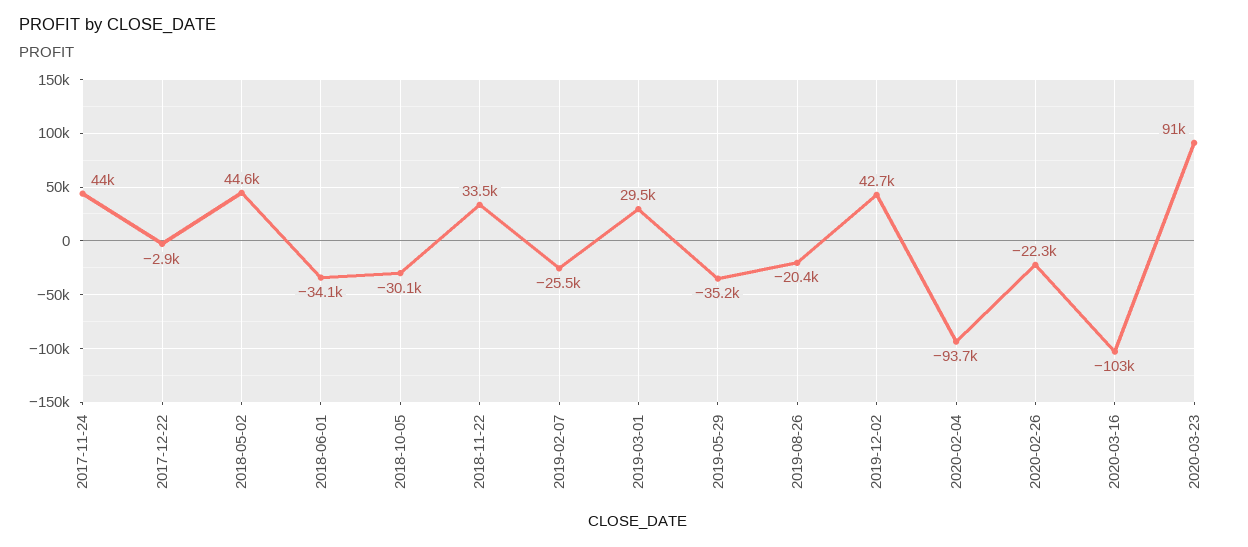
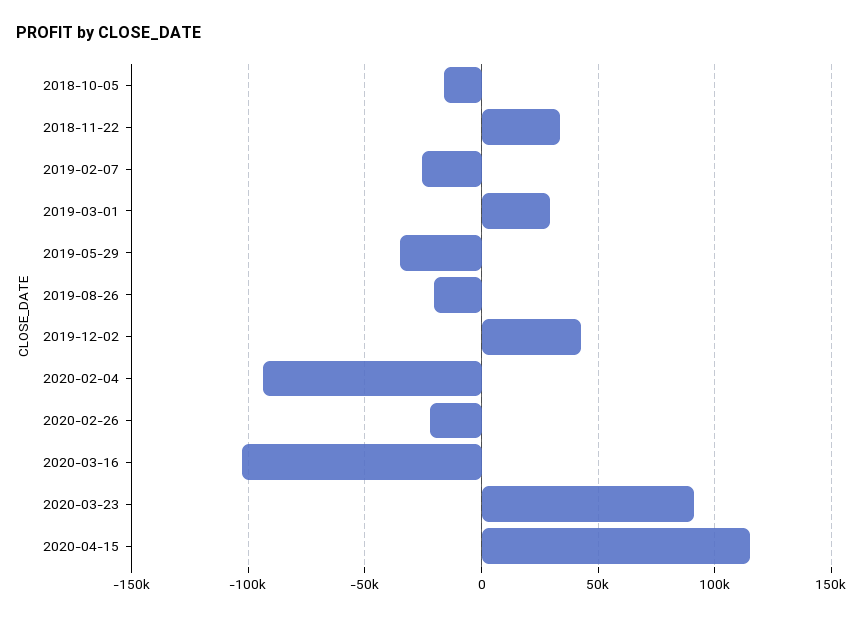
2017-11-24: 44000 -> none
2017-12-22: -2900 -> none
2018-05-02: 44600 -> none
2018-06-01: -34100 -> none
2018-10-05: -30100 -> -15000
2020-04-15: none -> 115000

